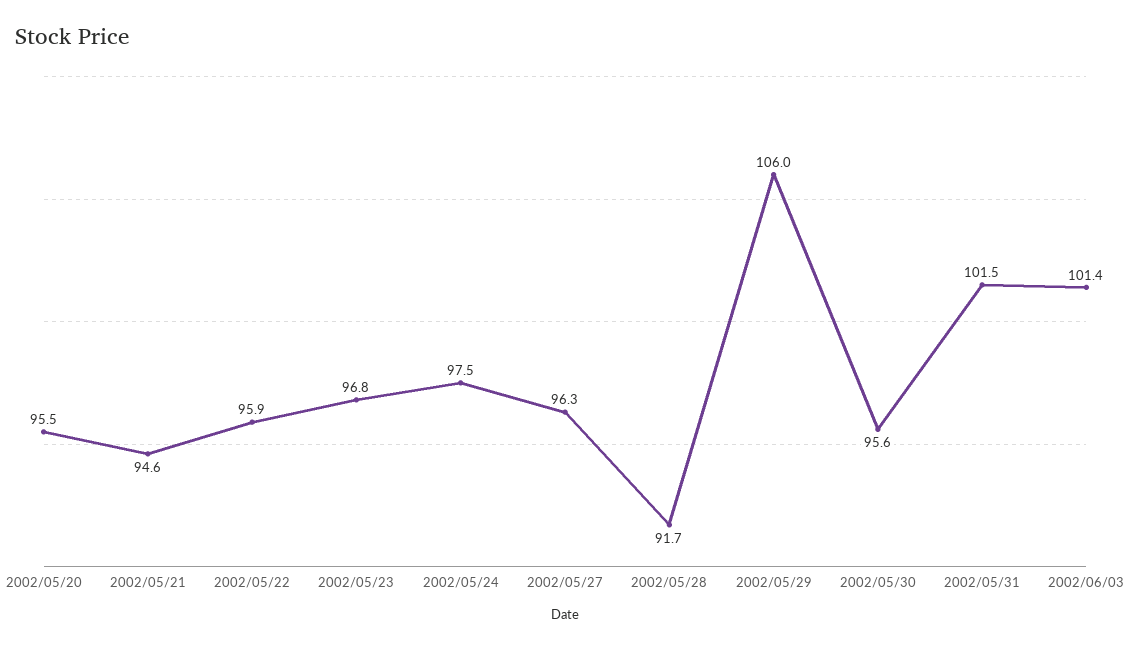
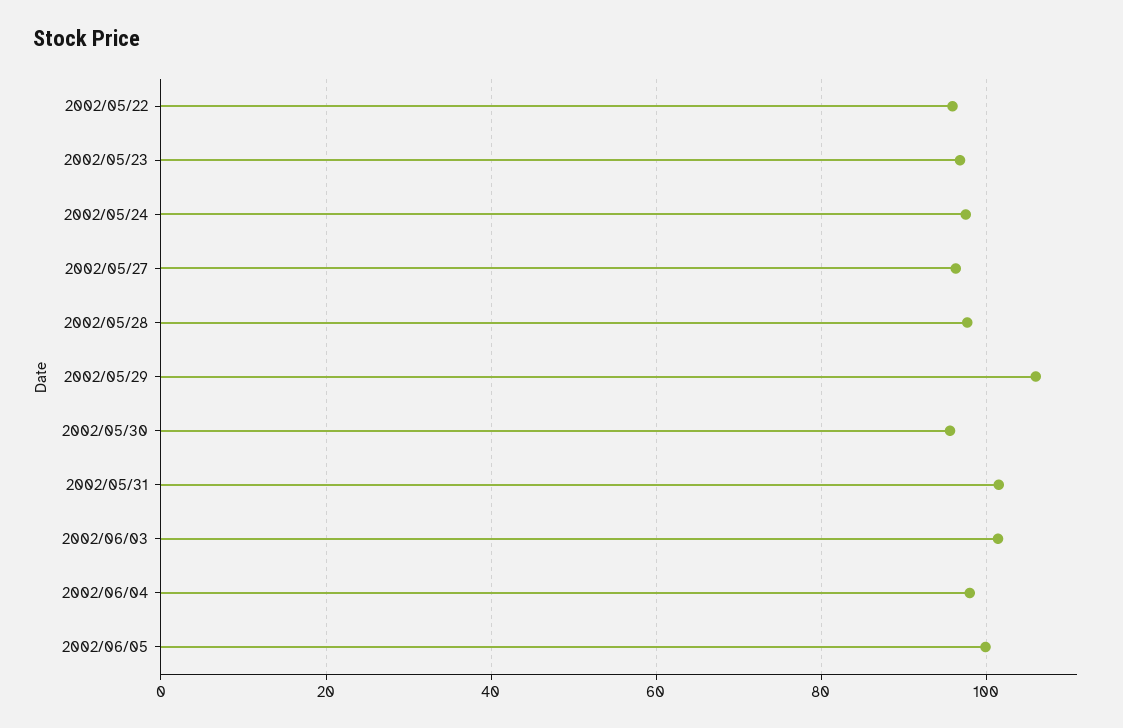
2002/05/20: 95.5 -> none
2002/05/21: 94.6 -> none
2002/05/28: 91.7 -> 98
2002/06/04: none -> 98
2002/06/05: none -> 100

